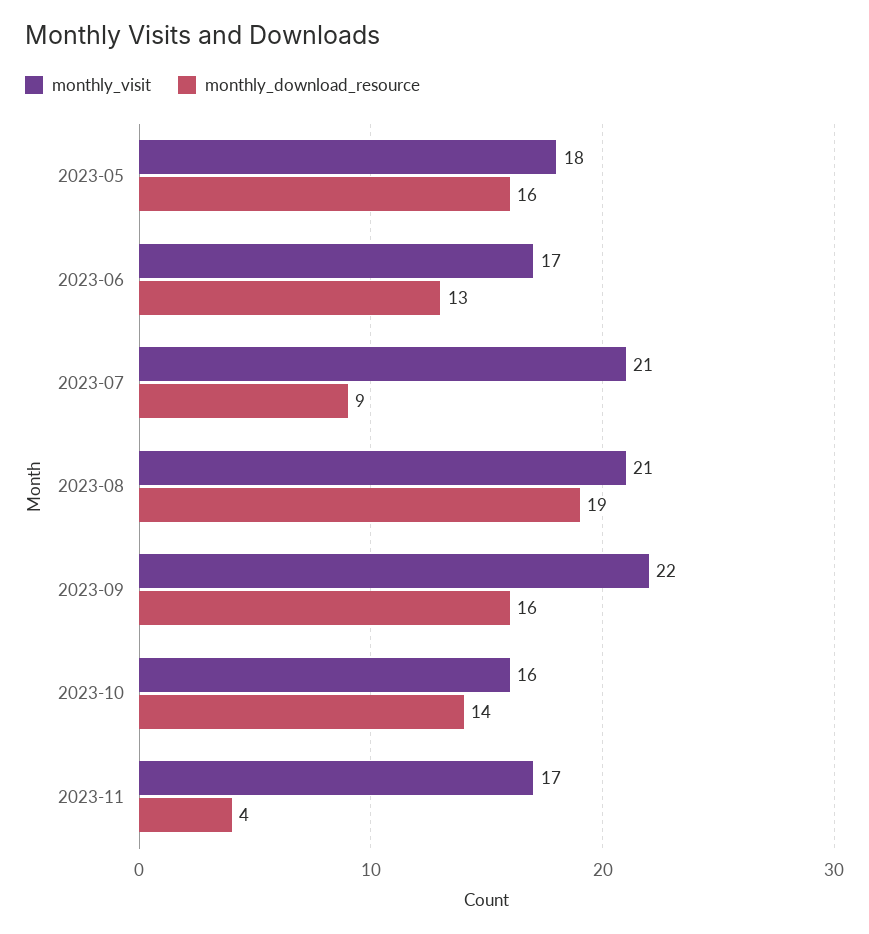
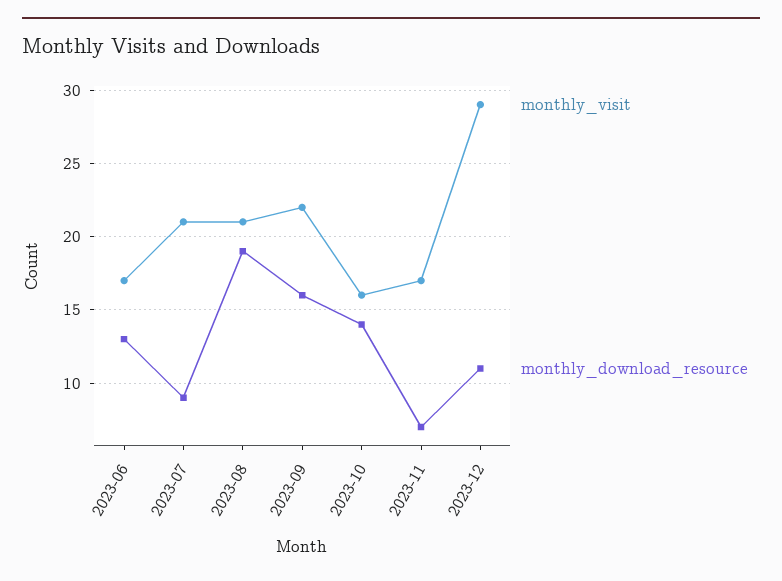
monthly_visit, 2023-05: 18 -> none
monthly_download_resource, 2023-05: 16 -> none
monthly_download_resource, 2023-11: 4 -> 7
monthly_visit, 2023-12: none -> 29
monthly_download_resource, 2023-12: none -> 11

